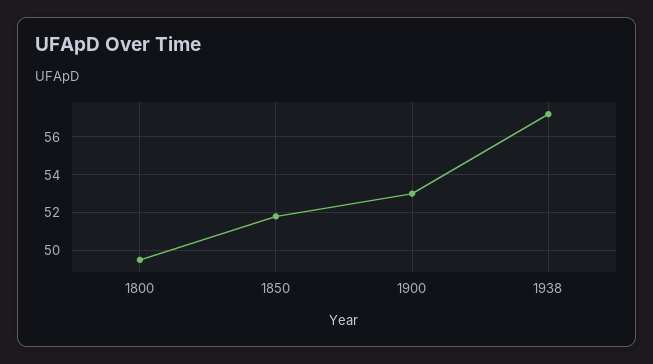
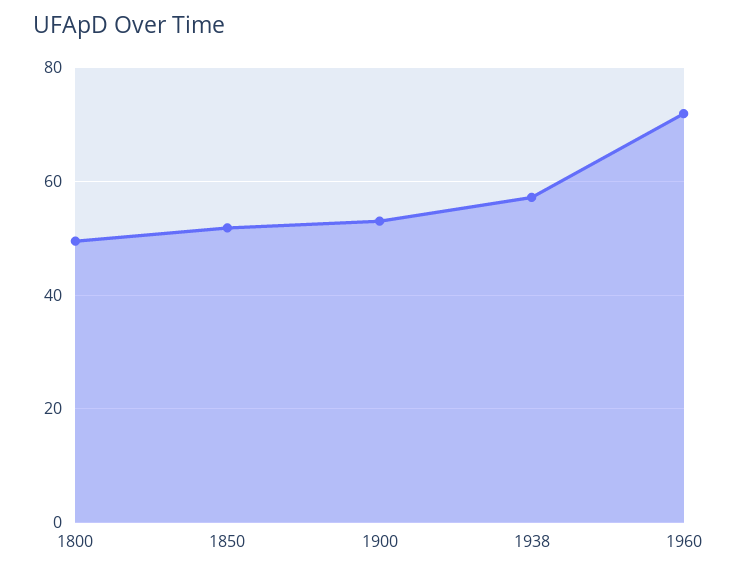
1960: none -> 72

